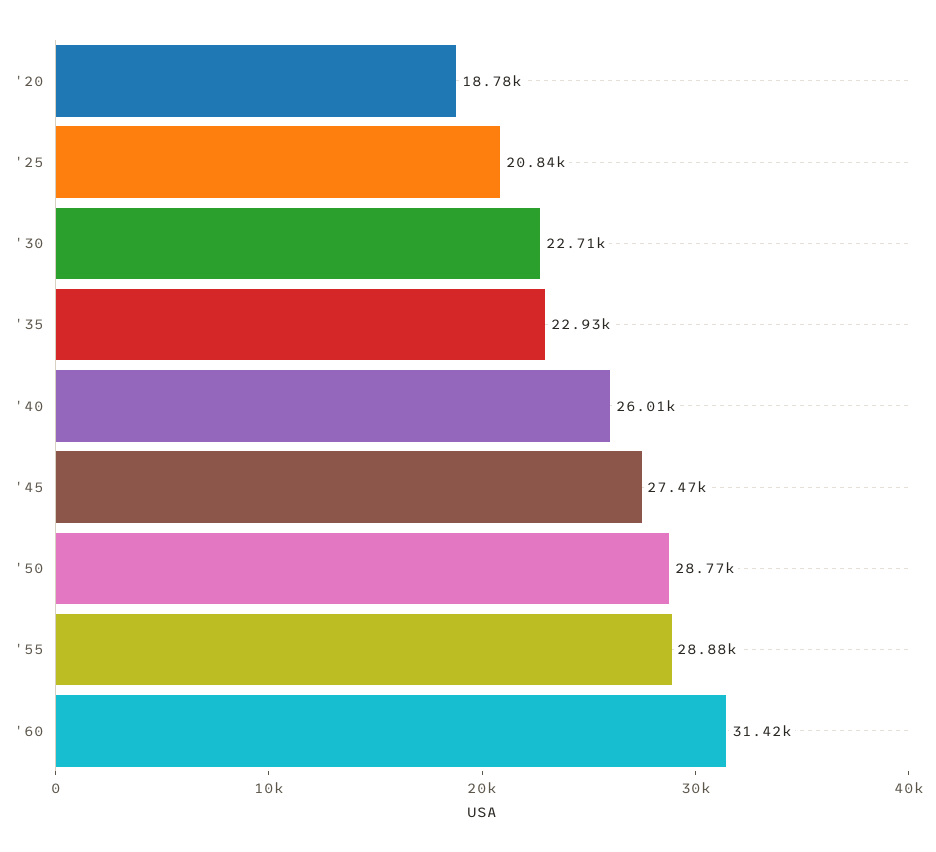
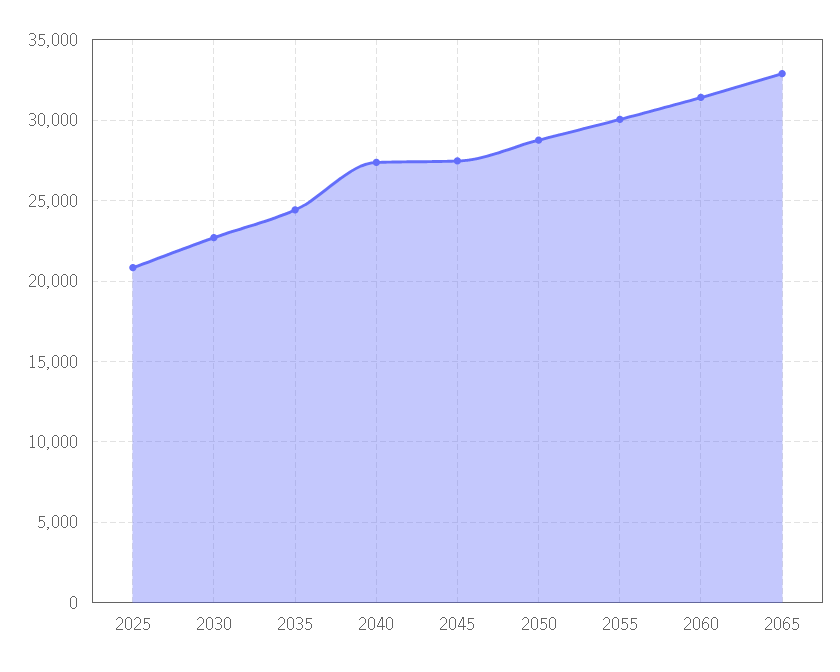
'20: 18780 -> none
'35: 22930 -> 24500
'40: 26010 -> 27500
'55: 28880 -> 30000
2065: none -> 33000

